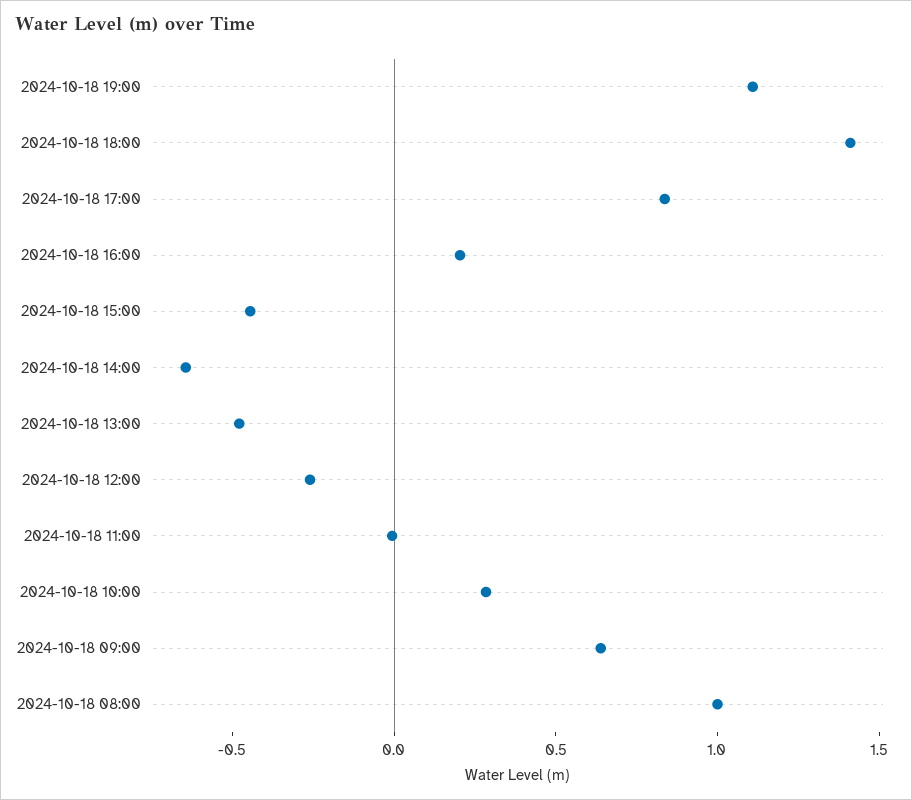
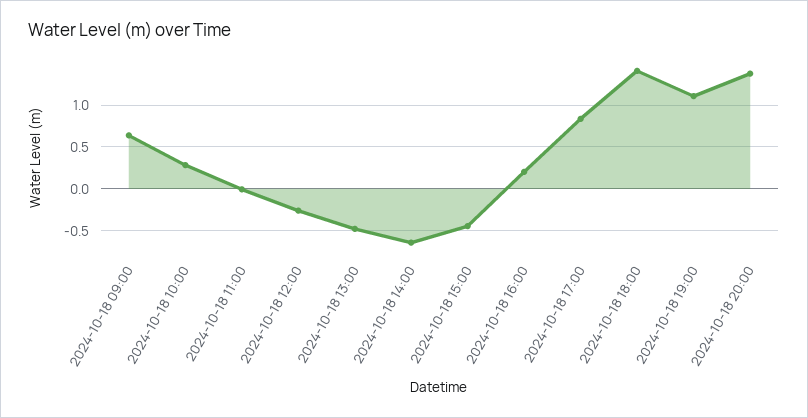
2024-10-18 08:00: 1 -> none
2024-10-18 20:00: none -> 1.4

